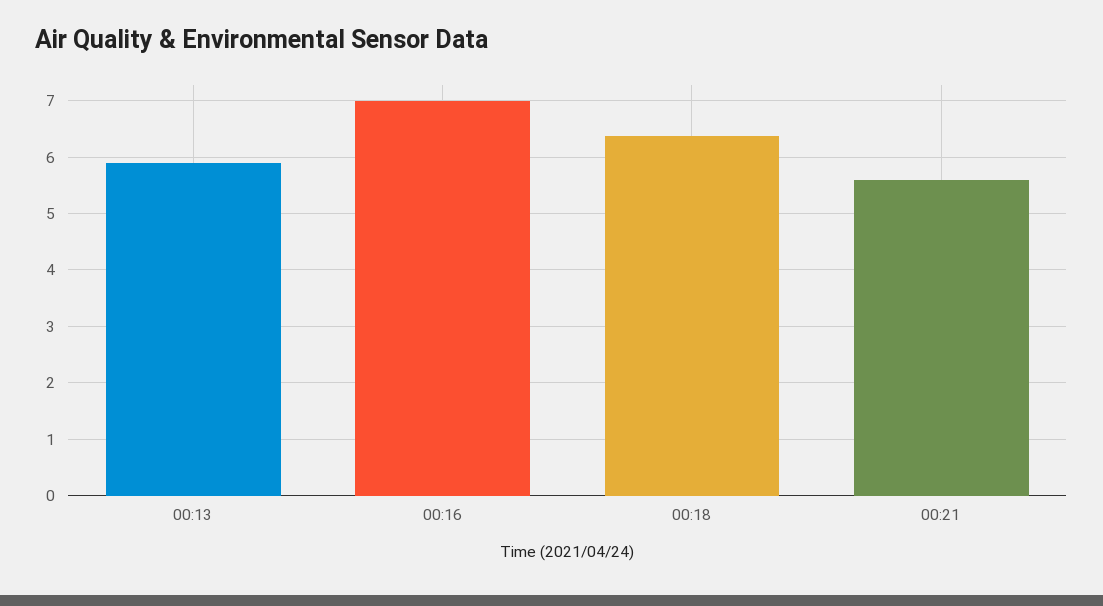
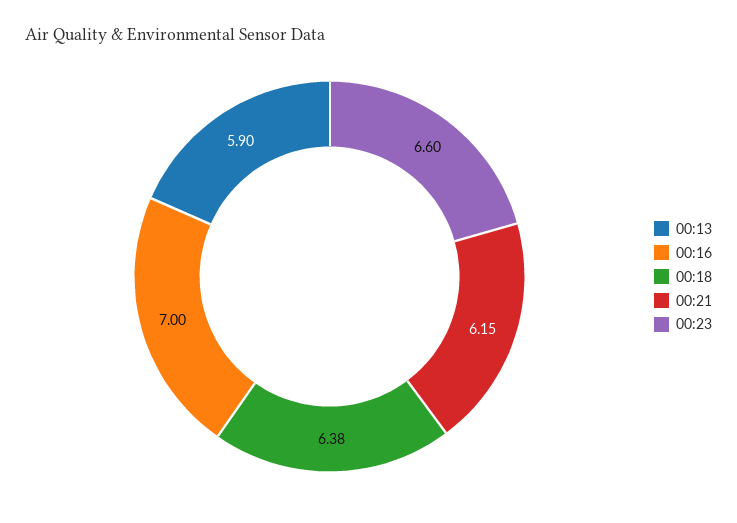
00:21: 5.6 -> 6.15
00:23: none -> 6.6

